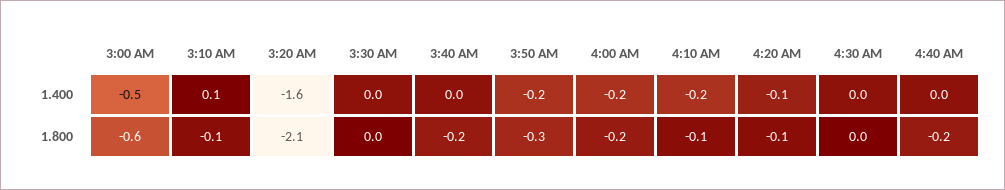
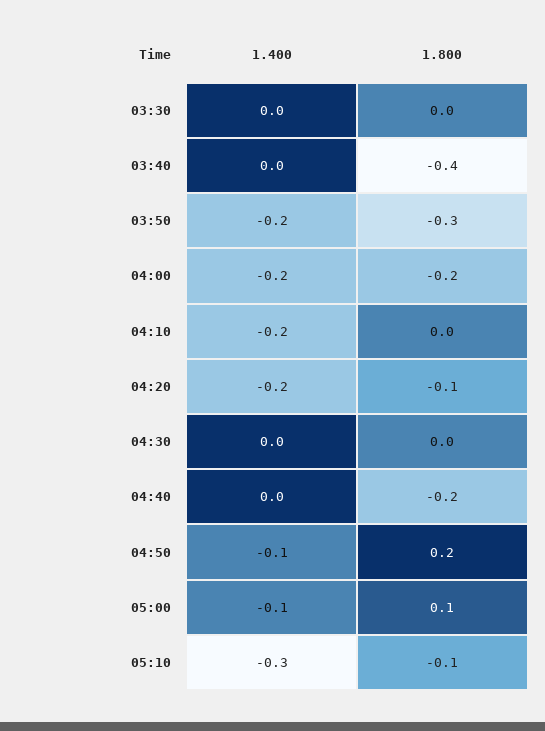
3:00 AM, 1.400: -0.5 -> none
3:10 AM, 1.400: 0.1 -> none
3:20 AM, 1.400: -1.6 -> none
4:20 AM, 1.400: -0.1 -> -0.2
3:00 AM, 1.800: -0.6 -> none
3:10 AM, 1.800: -0.1 -> none
3:20 AM, 1.800: -2.1 -> none
3:40 AM, 1.800: -0.2 -> -0.4
4:10 AM, 1.800: -0.1 -> 0
04:50, 1.400: none -> -0.1
04:50, 1.800: none -> 0.2
05:00, 1.400: none -> -0.1
05:00, 1.800: none -> 0.1
05:10, 1.400: none -> -0.3
05:10, 1.800: none -> -0.1

